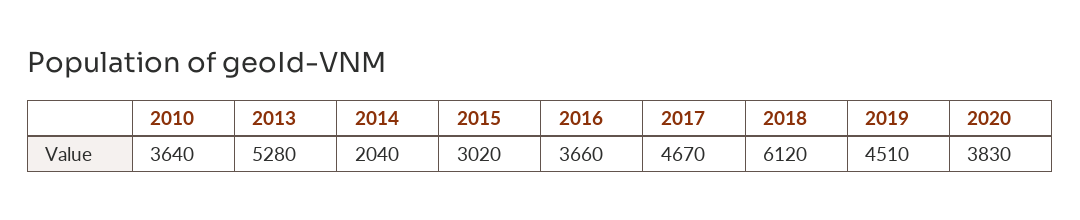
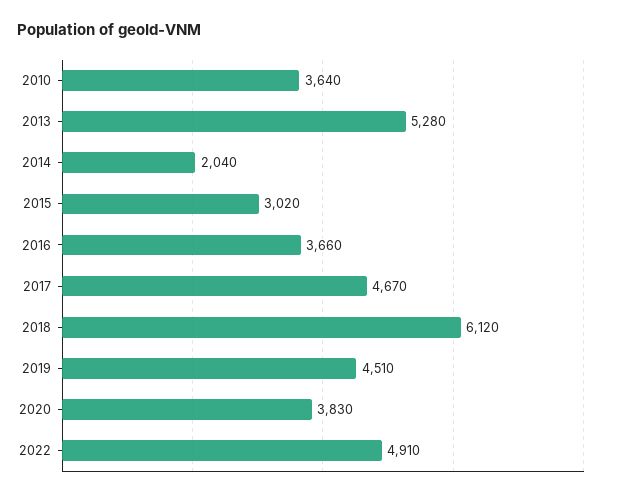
2022: none -> 4910

